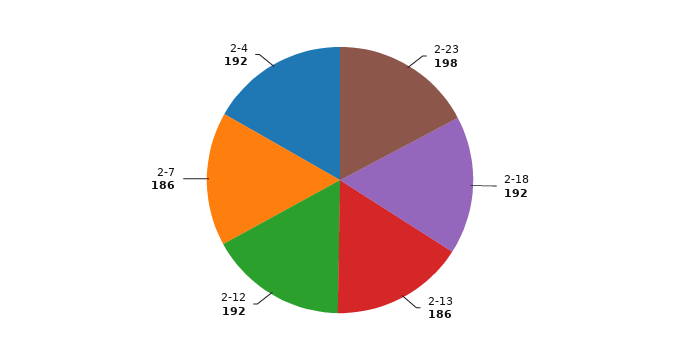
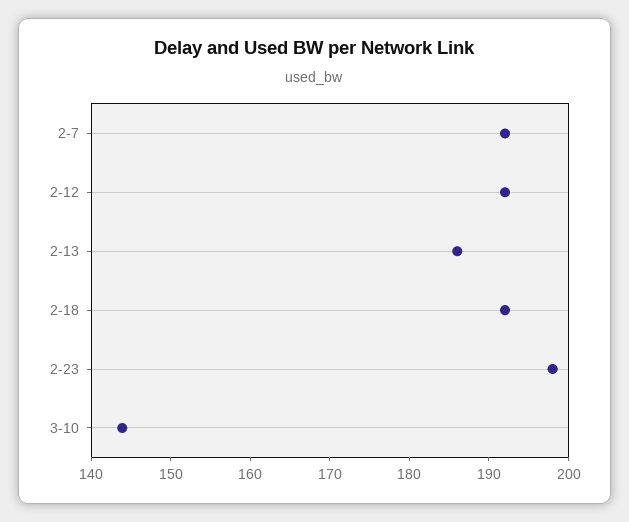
2-7: 186 -> 192
2-4: 192 -> none
3-10: none -> 144

